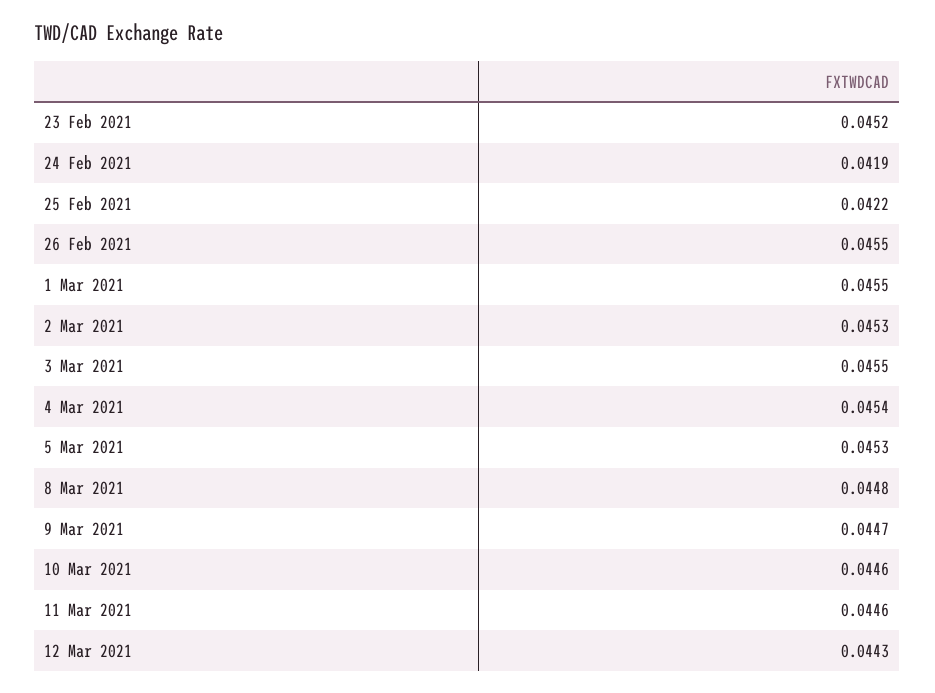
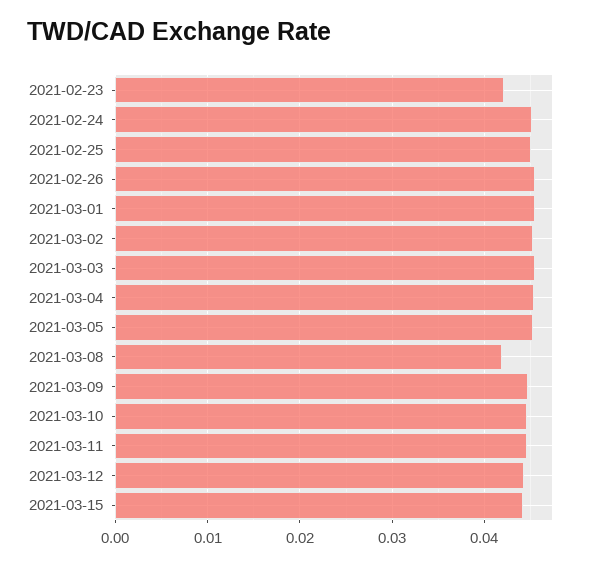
23 Feb 2021: 0.0452 -> 0.042
24 Feb 2021: 0.0419 -> 0.045
25 Feb 2021: 0.0422 -> 0.045
8 Mar 2021: 0.0448 -> 0.042
2021-03-15: none -> 0.044

